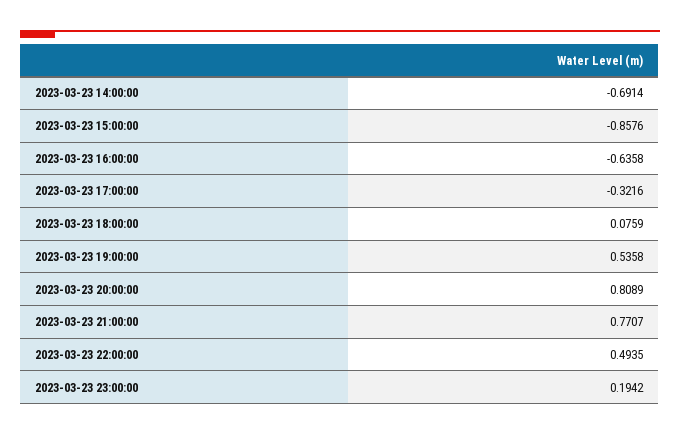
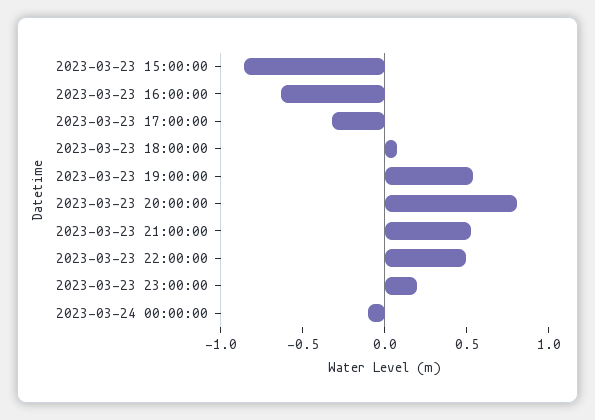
2023-03-23 14:00:00: -0.6914 -> none
2023-03-23 21:00:00: 0.7707 -> 0.5
2023-03-24 00:00:00: none -> -0.1

